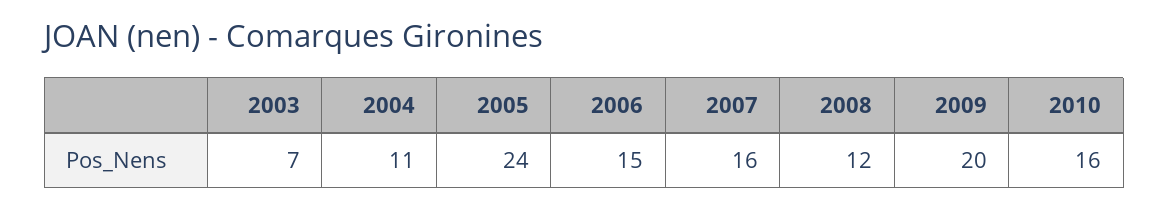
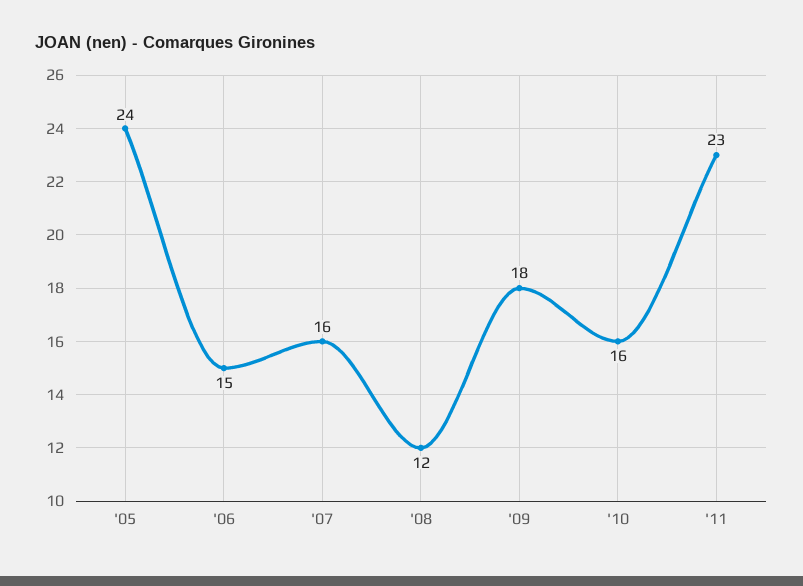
2003: 7 -> none
2004: 11 -> none
2009: 20 -> 18
'11: none -> 23

